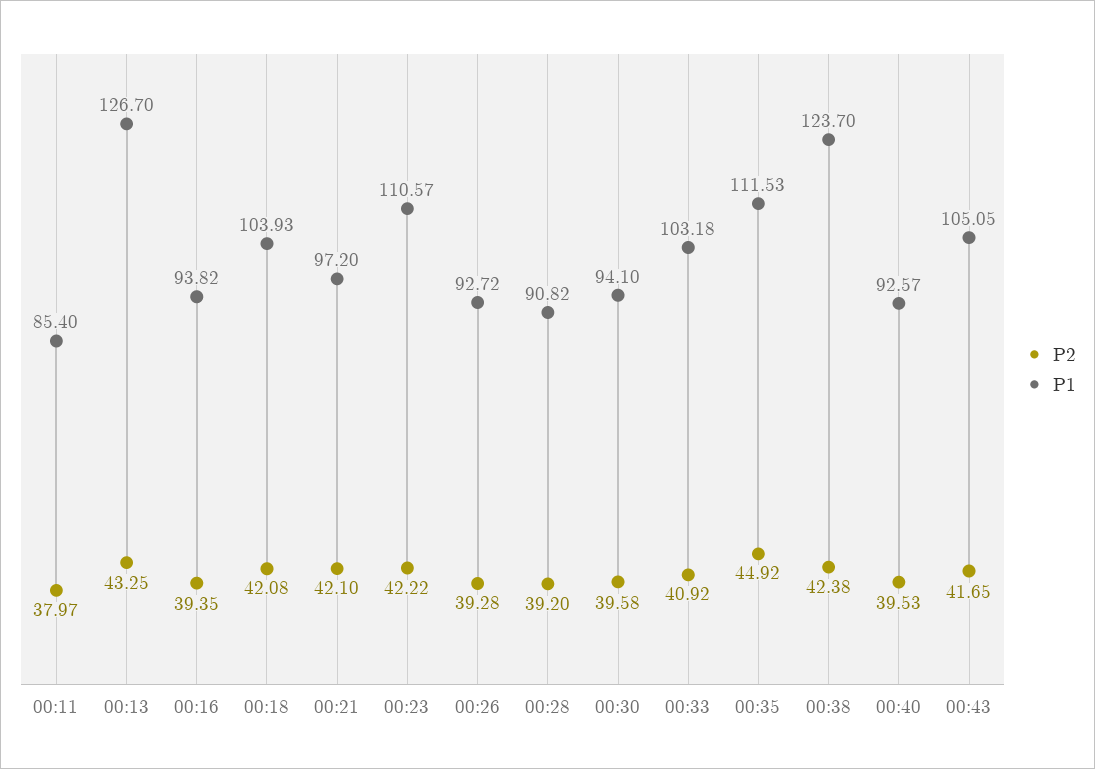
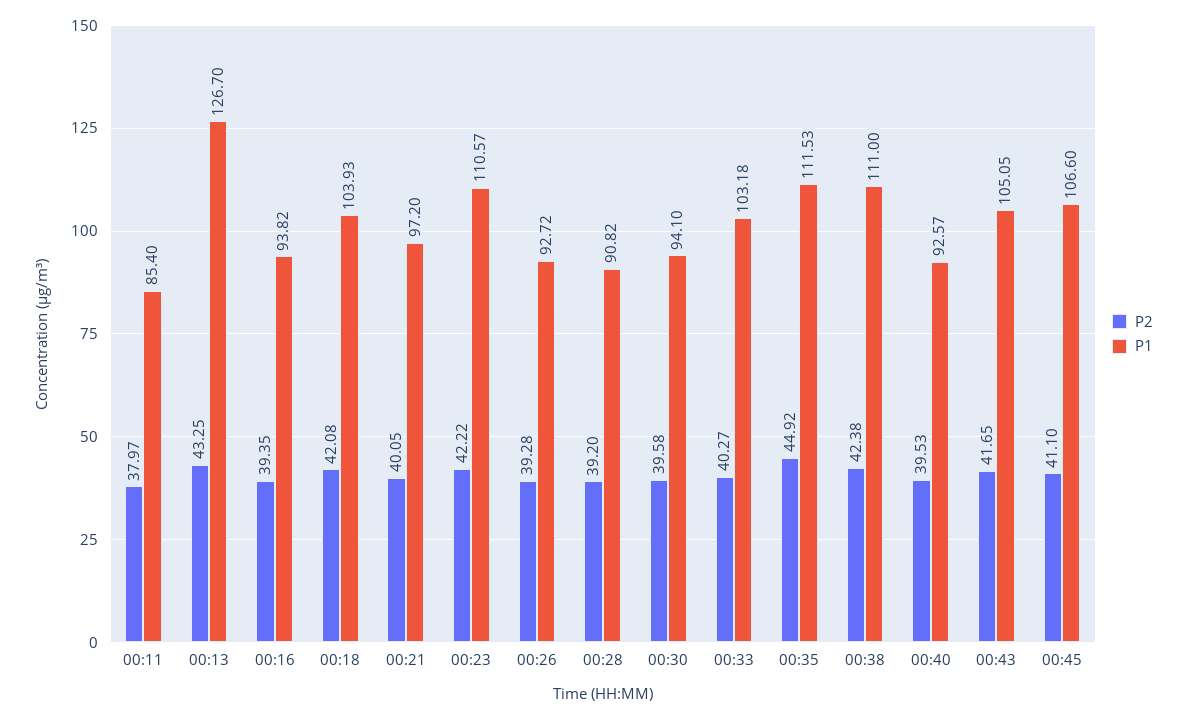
P2, 00:21: 42.1 -> 40.05
P2, 00:33: 40.92 -> 40.27
P1, 00:38: 123.7 -> 111
P2, 00:45: none -> 41.1
P1, 00:45: none -> 106.6

